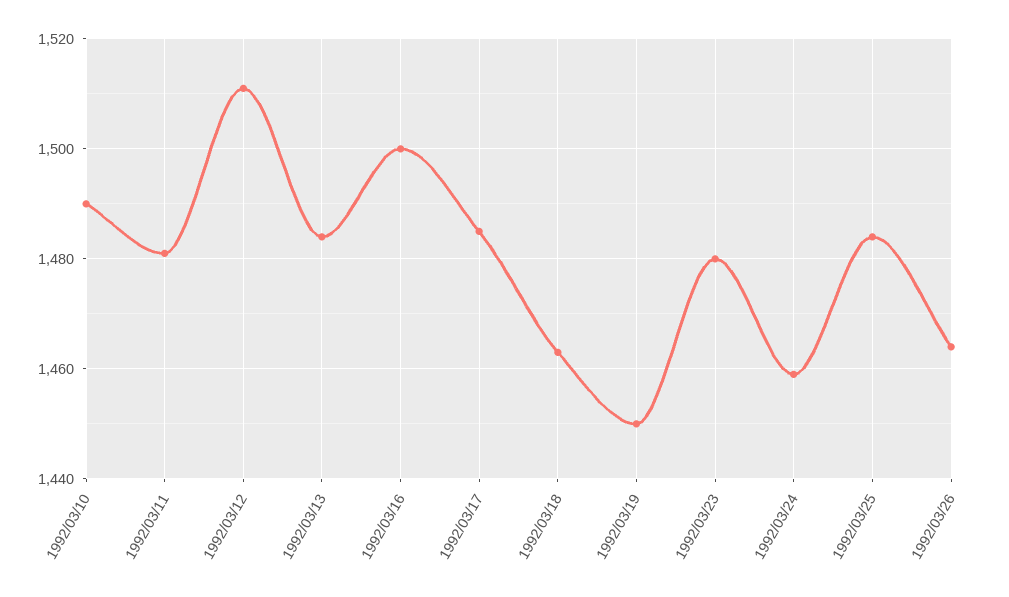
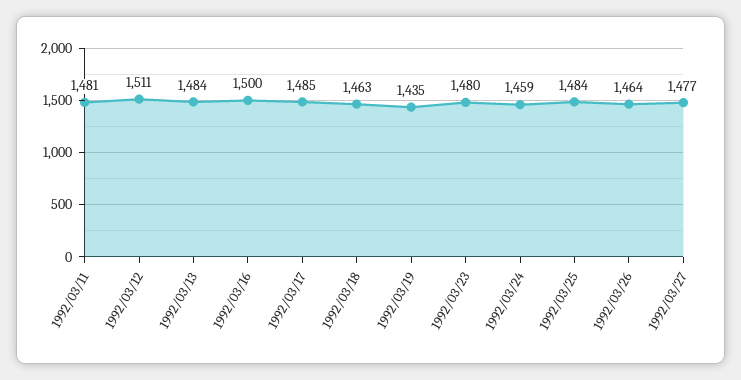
1992/03/10: 1490 -> none
1992/03/19: 1450 -> 1435
1992/03/27: none -> 1477

